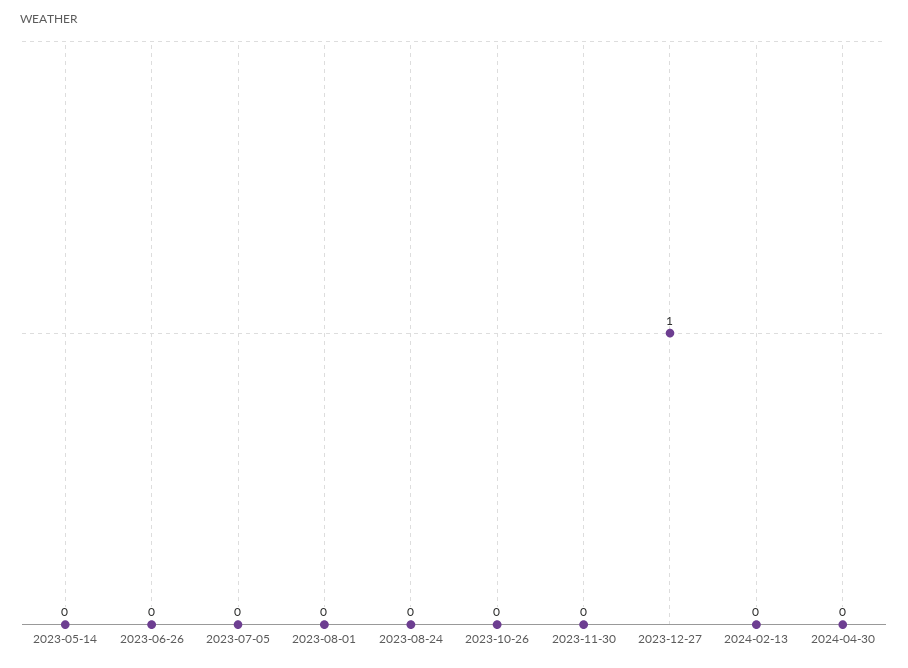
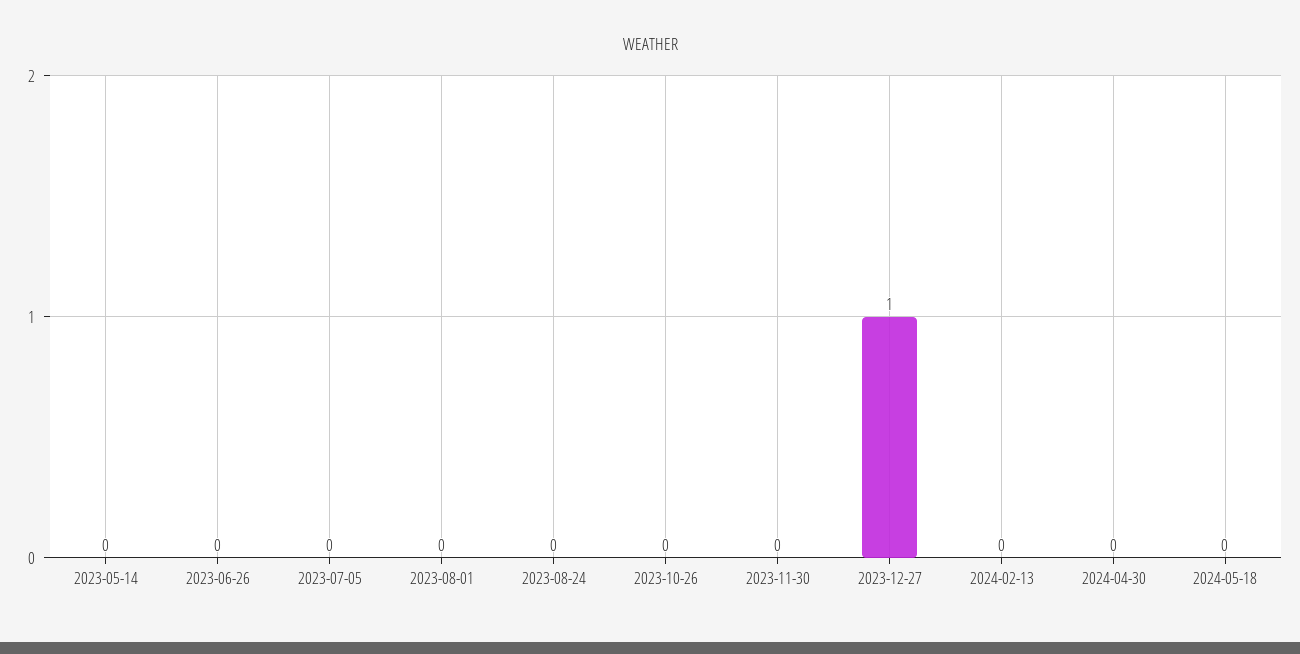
2024-05-18: none -> 0

